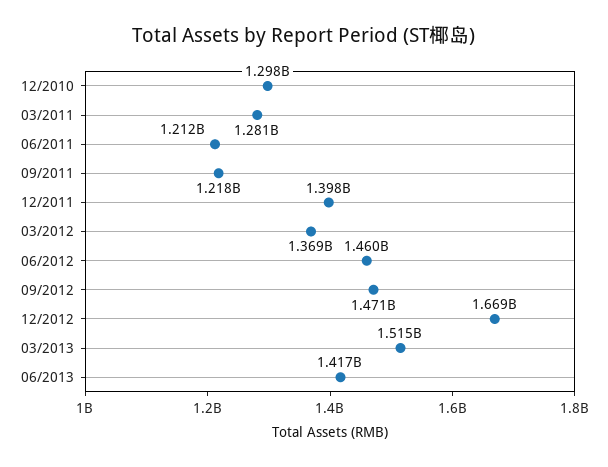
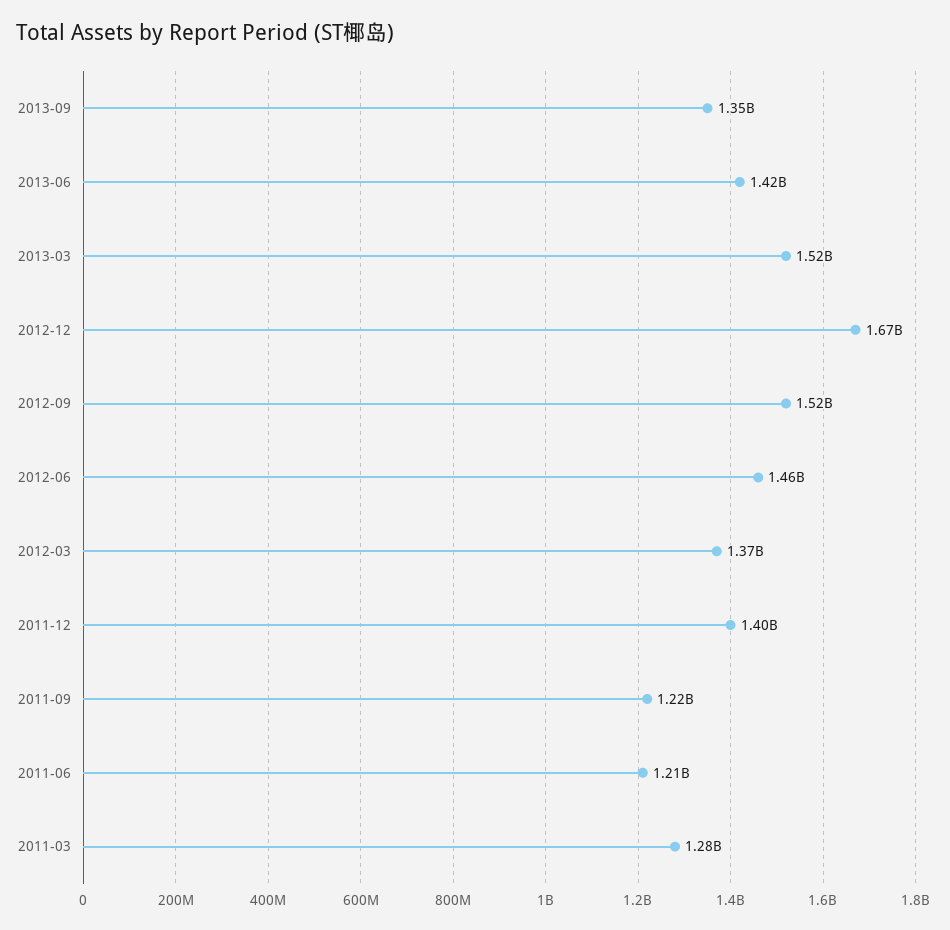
12/2010: 1298000000 -> none
09/2012: 1471000000 -> 1520000000
2013-09: none -> 1350000000

